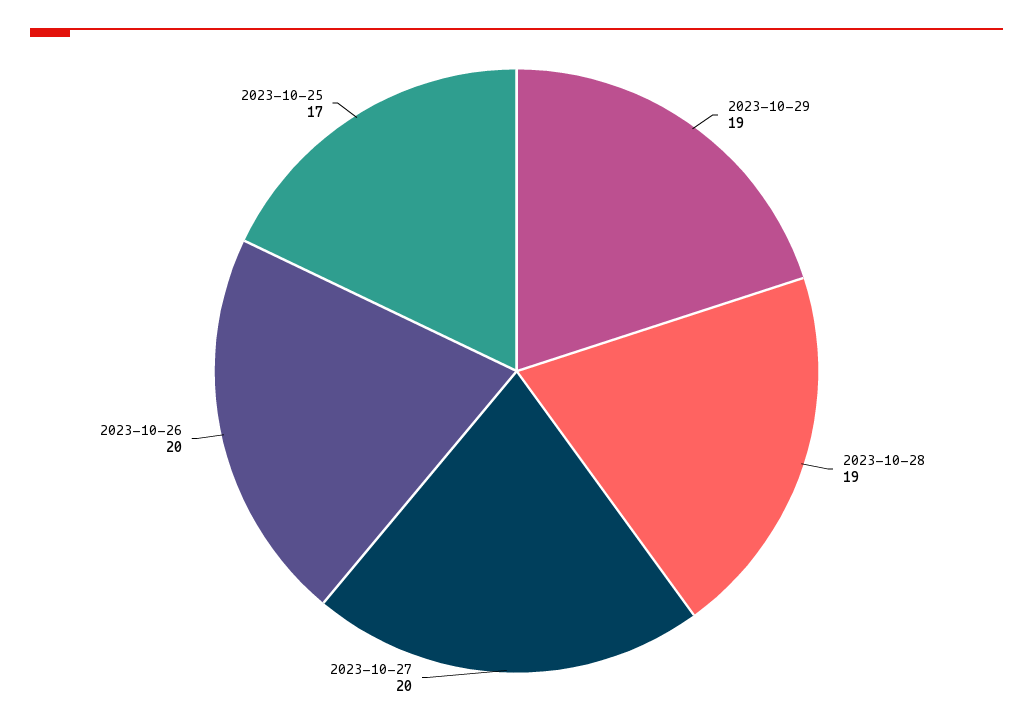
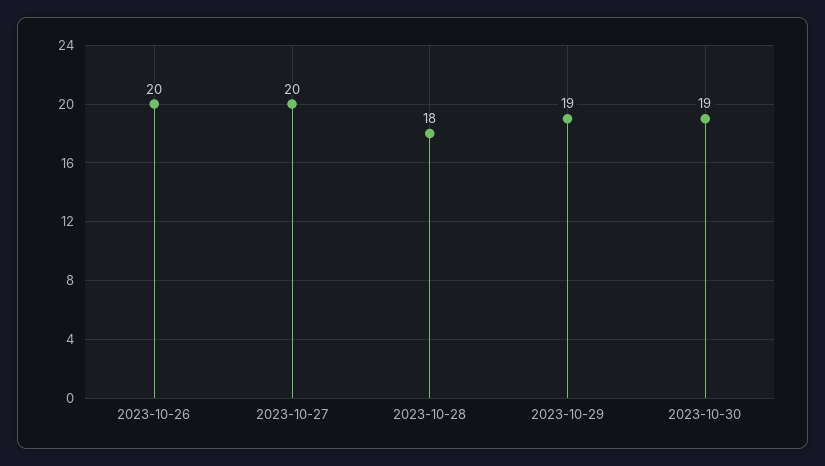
2023-10-28: 19 -> 18
2023-10-25: 17 -> none
2023-10-30: none -> 19

